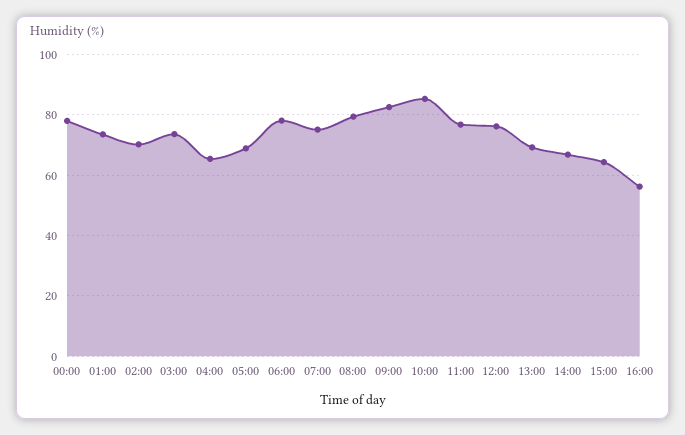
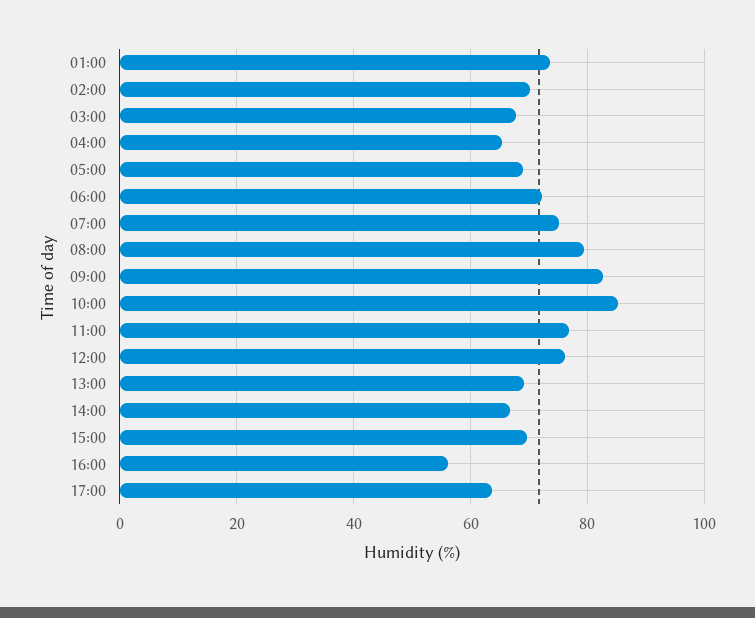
00:00: 78 -> none
03:00: 74 -> 68
06:00: 78 -> 72
15:00: 64 -> 70
17:00: none -> 64

